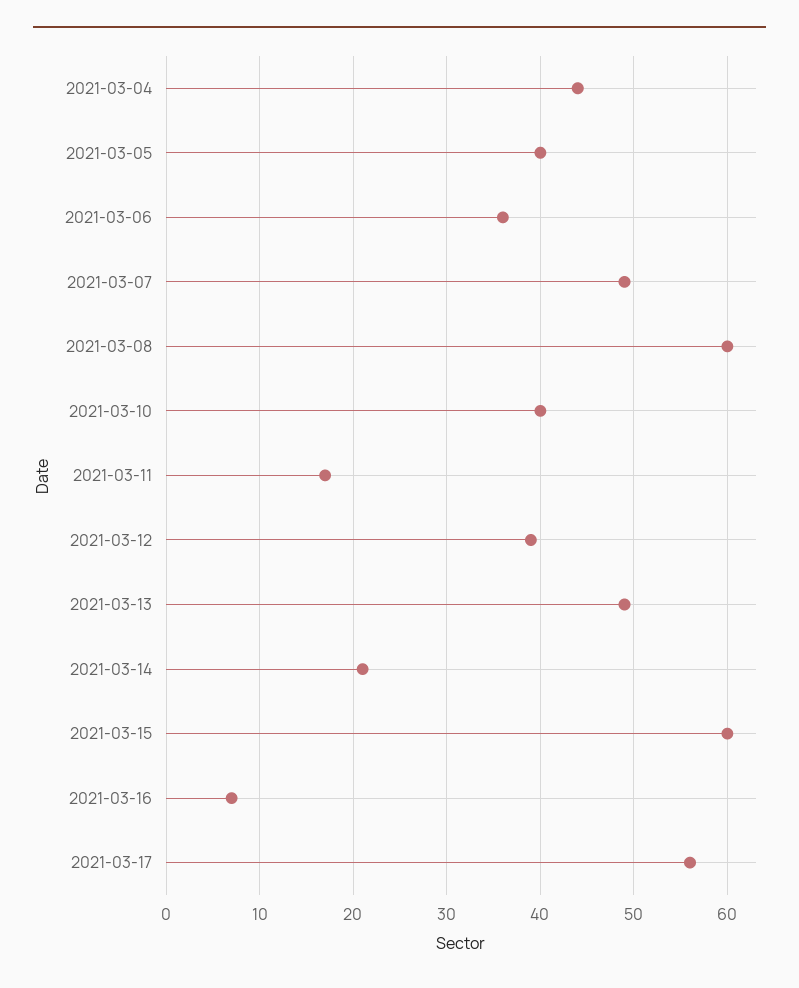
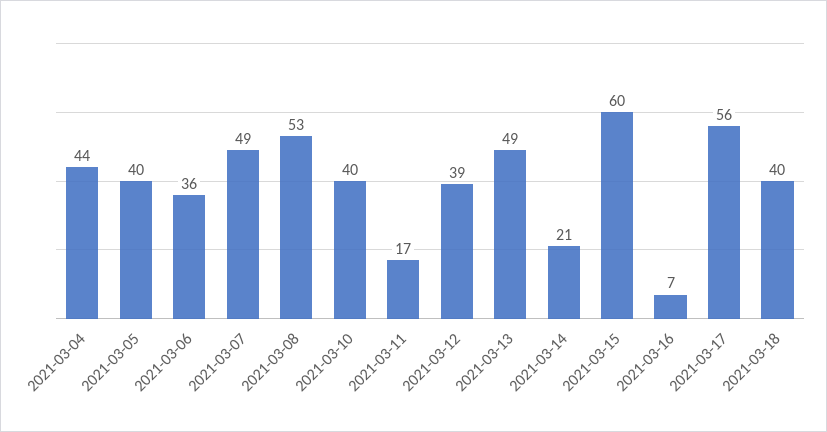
2021-03-08: 60 -> 53
2021-03-18: none -> 40

